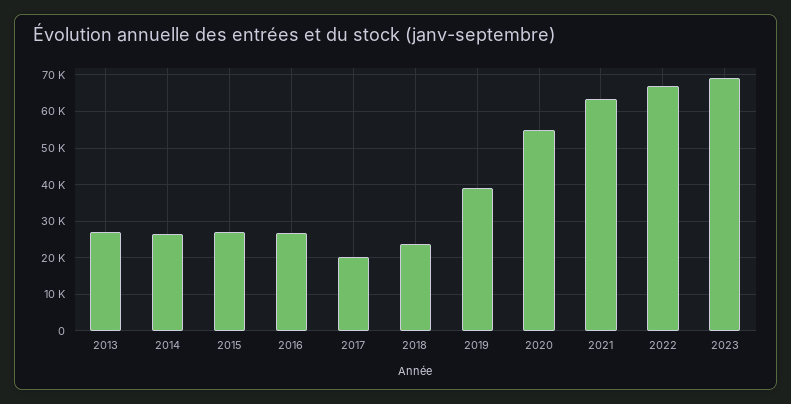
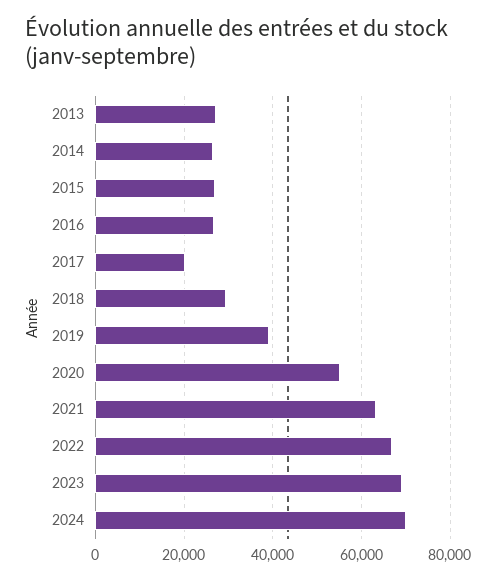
2018: 24000 -> 30000
2024: none -> 70000

